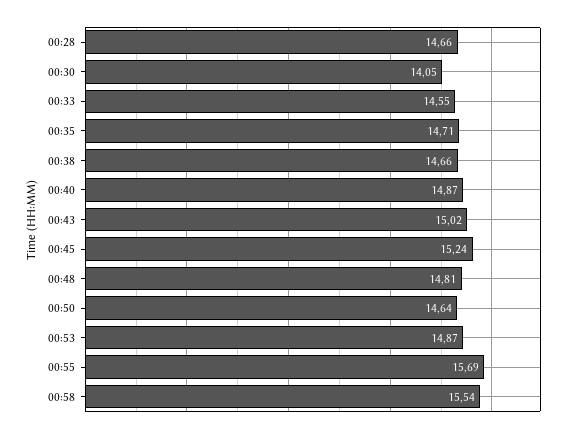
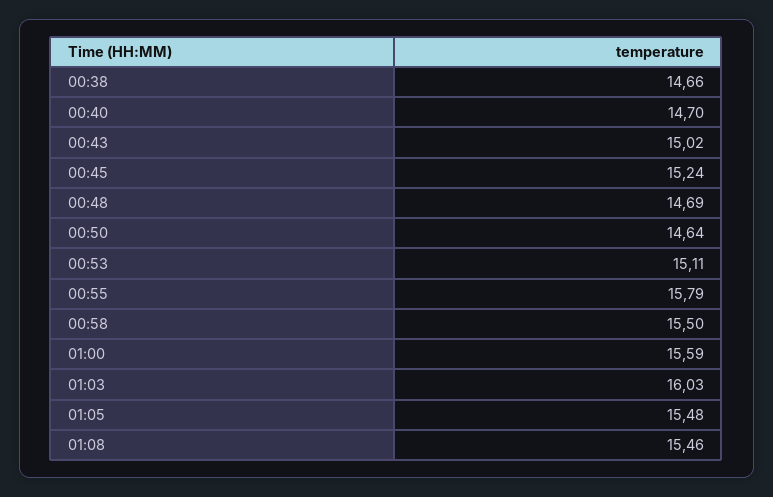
00:28: 14.66 -> none
00:30: 14.05 -> none
00:33: 14.55 -> none
00:35: 14.71 -> none
00:40: 14.87 -> 14.7
00:48: 14.81 -> 14.69
00:53: 14.87 -> 15.11
00:55: 15.69 -> 15.79
00:58: 15.54 -> 15.5
01:00: none -> 15.59
01:03: none -> 16.03
01:05: none -> 15.48
01:08: none -> 15.46

